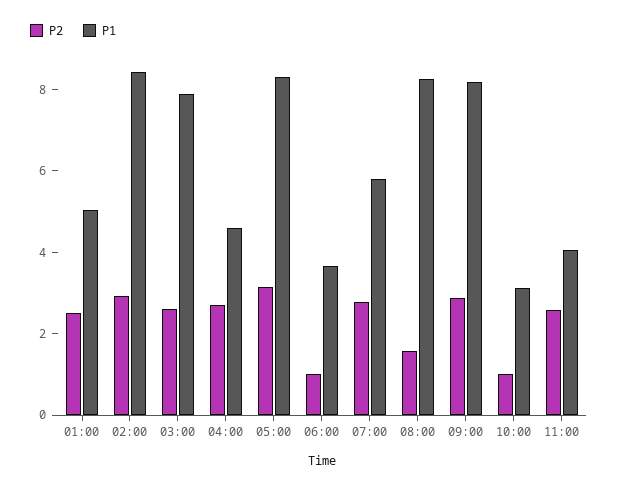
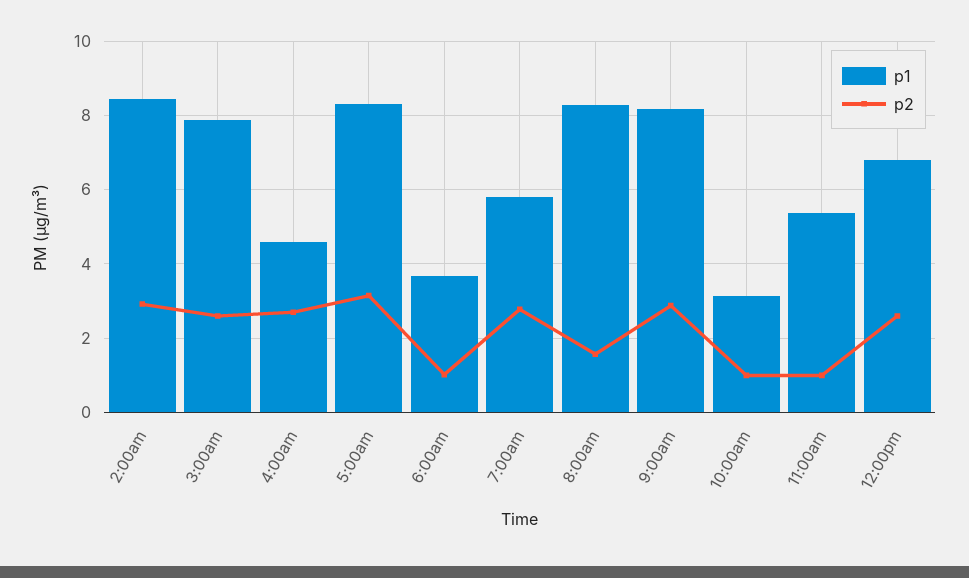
P2, 01:00: 2.5 -> none
P1, 01:00: 5 -> none
P2, 11:00: 2.5 -> 1
P1, 11:00: 4 -> 5.4
P1, 12:00pm: none -> 6.8
P2, 12:00pm: none -> 2.6

